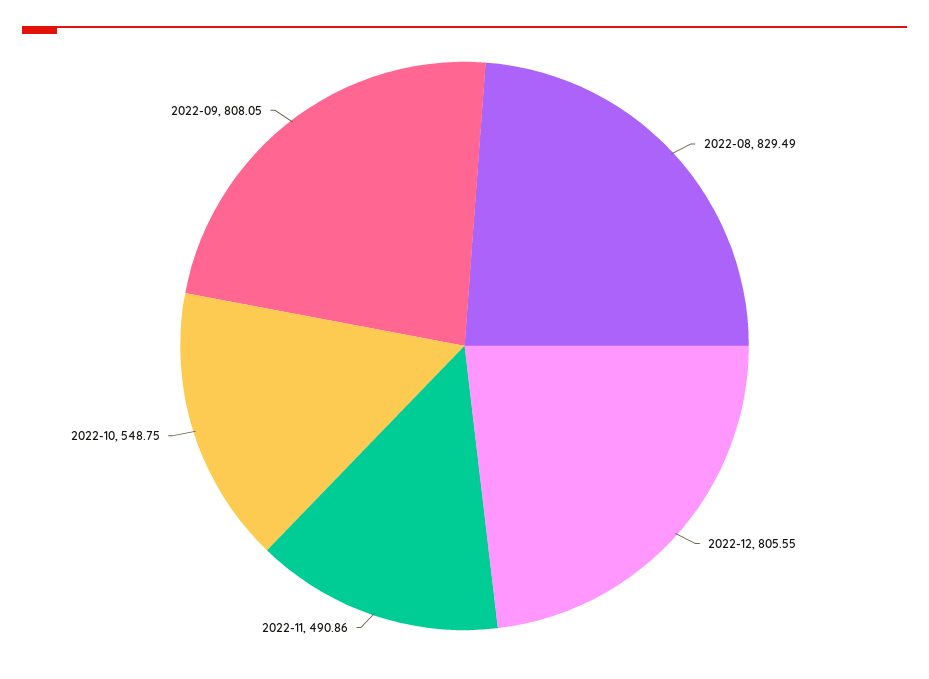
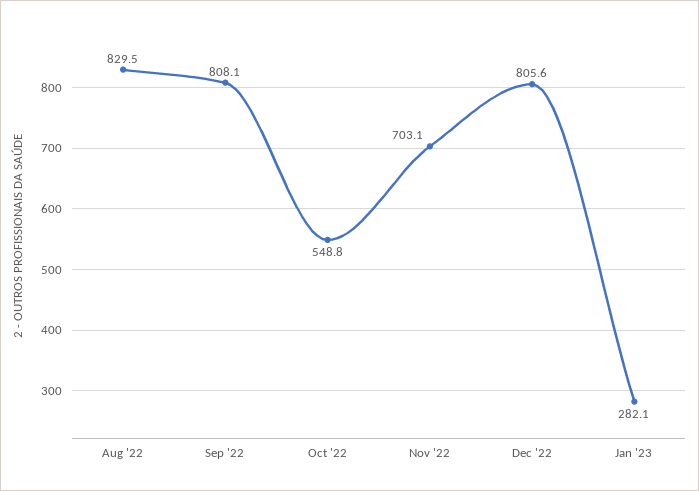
2022-11: 490.86 -> 703.1
Jan '23: none -> 282.1

